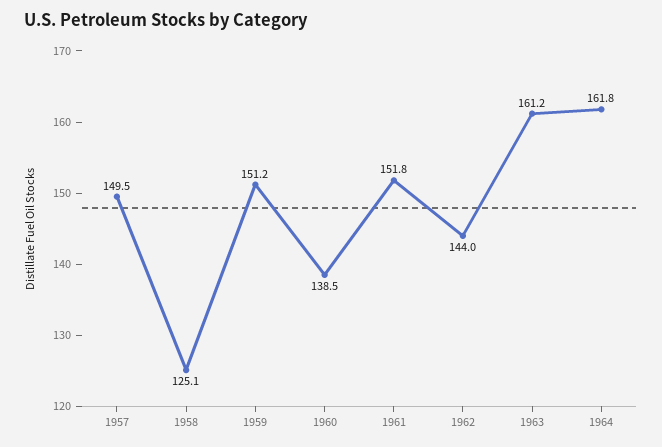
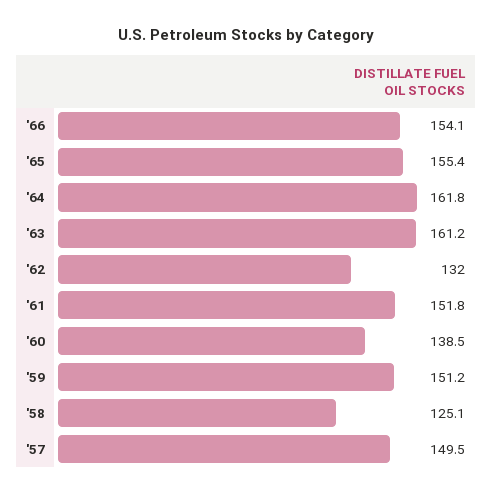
1962: 144 -> 132
'66: none -> 154.1
'65: none -> 155.4

